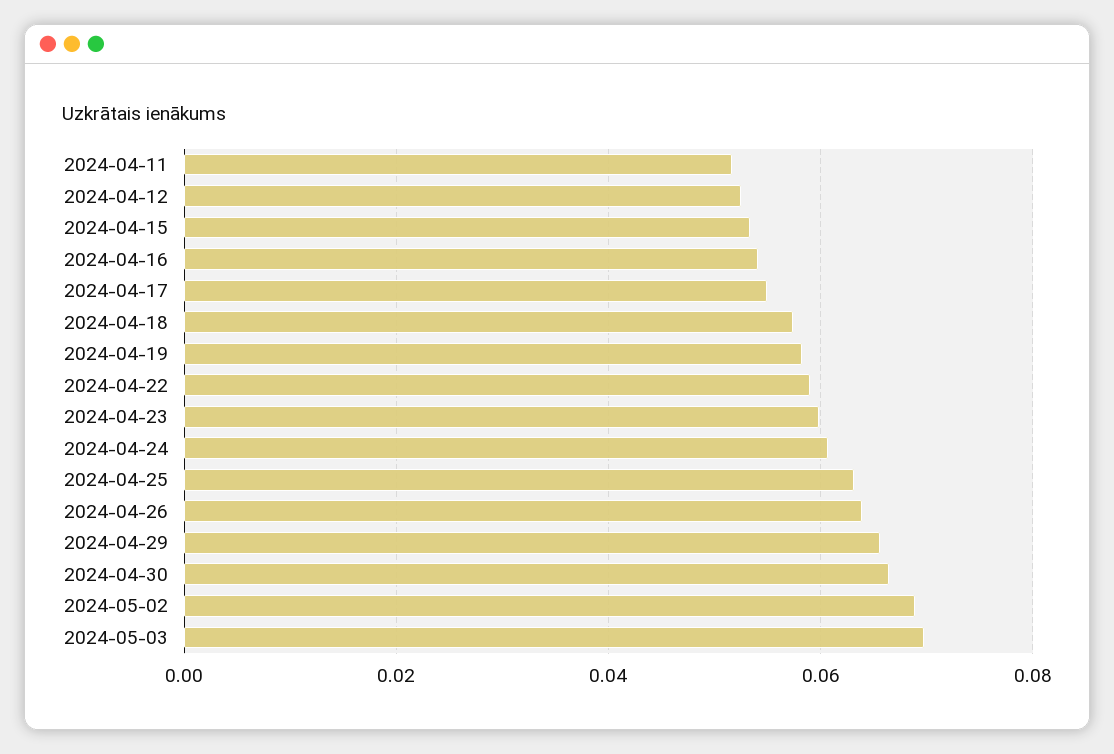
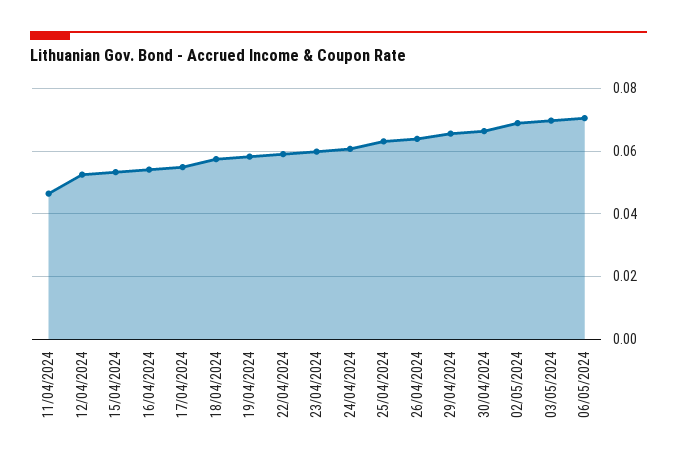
2024-04-11: 0.052 -> 0.046
06/05/2024: none -> 0.07

